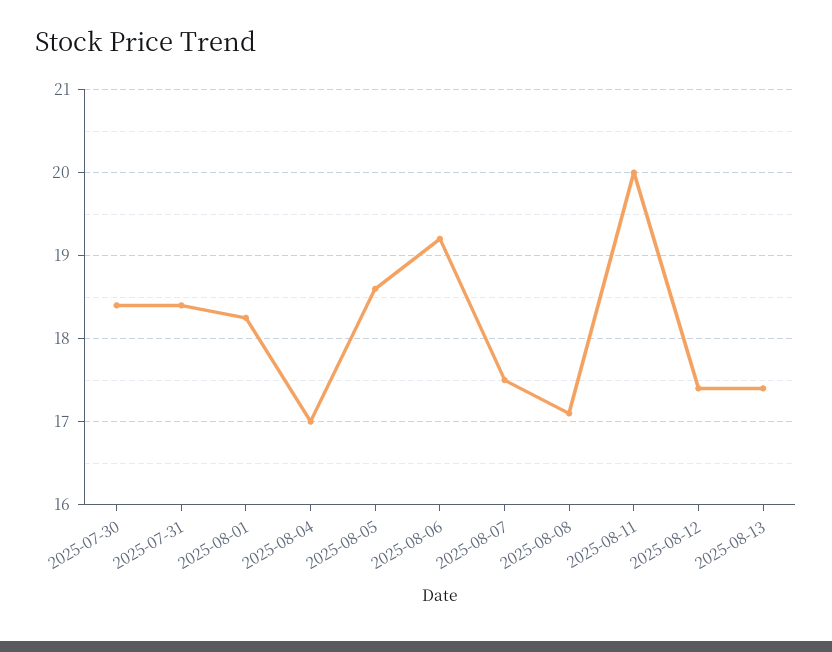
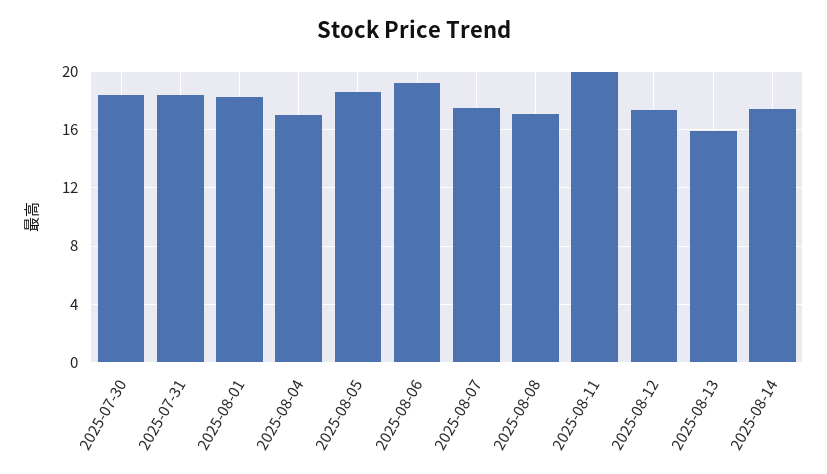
2025-08-13: 17.4 -> 16
2025-08-14: none -> 17.5

